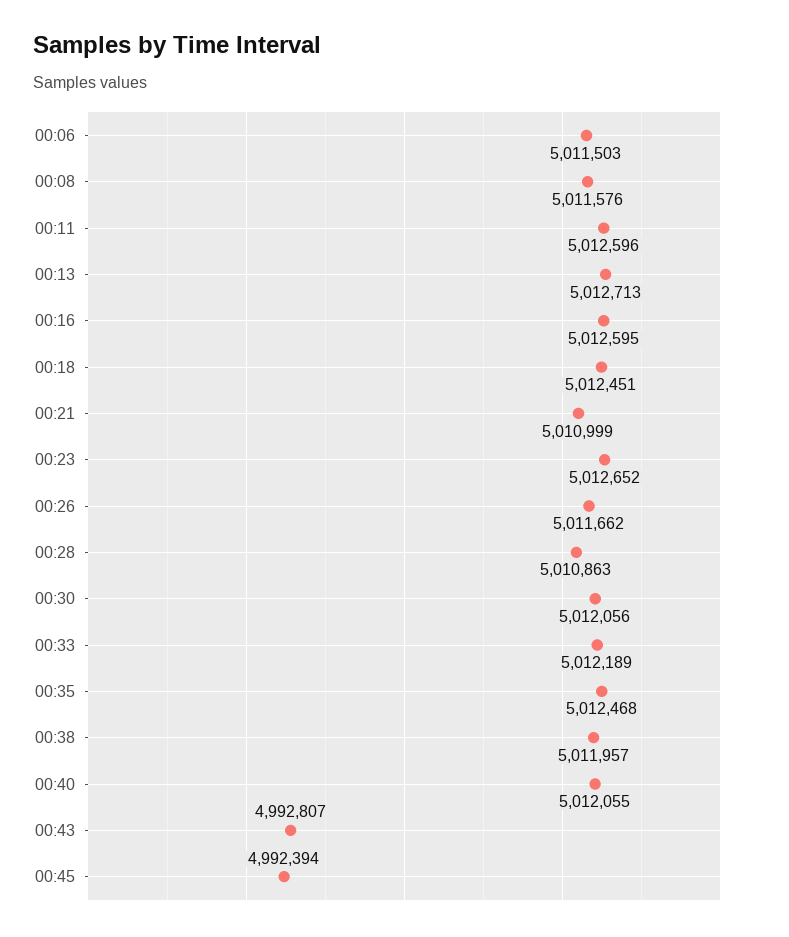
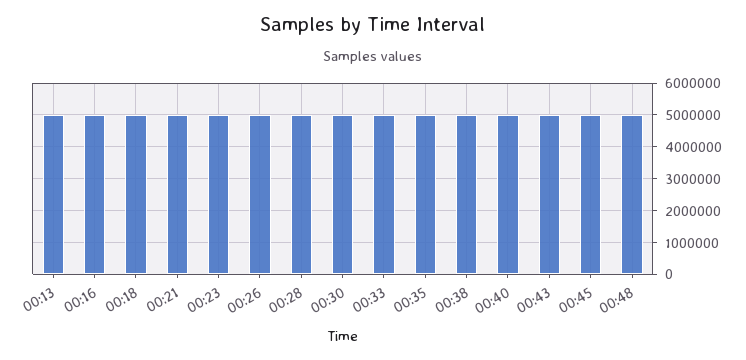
00:06: 5011503 -> none
00:08: 5011576 -> none
00:11: 5012596 -> none
00:48: none -> 5000000

